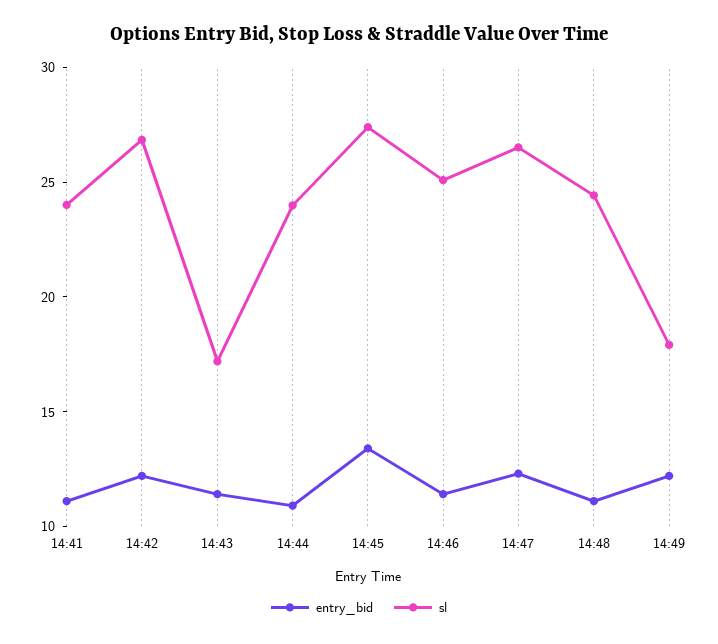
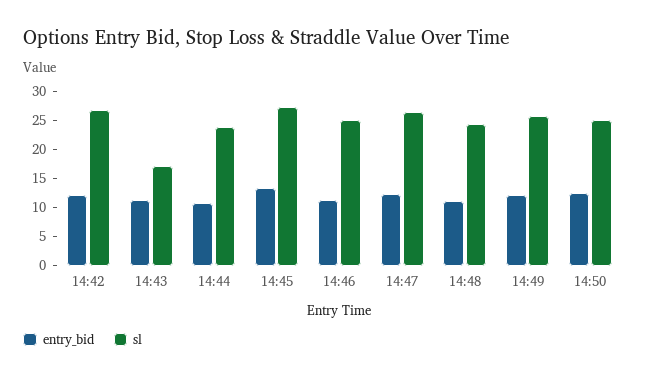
entry_bid, 14:41: 11 -> none
sl, 14:41: 24 -> none
sl, 14:49: 18 -> 25
entry_bid, 14:50: none -> 12.5
sl, 14:50: none -> 25

